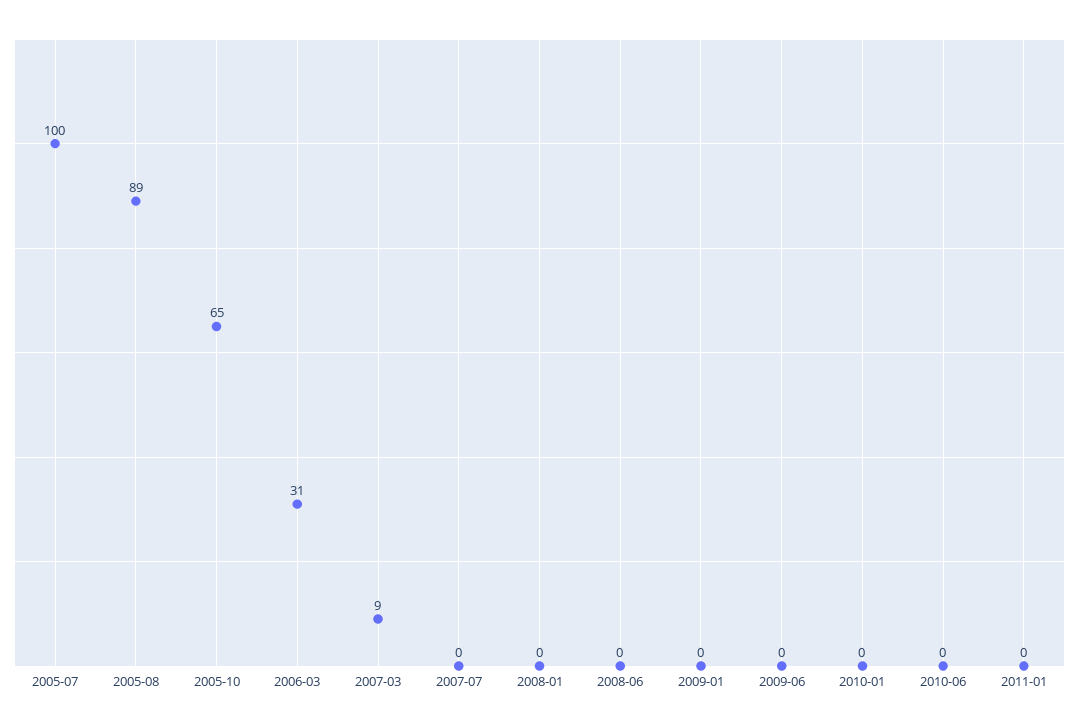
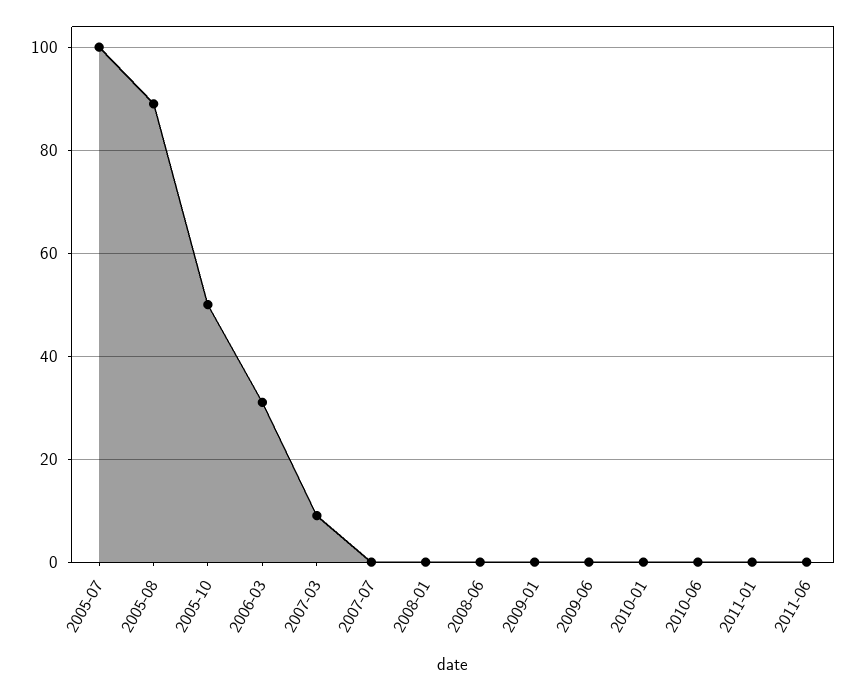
2005-10: 65 -> 50
2011-06: none -> 0

